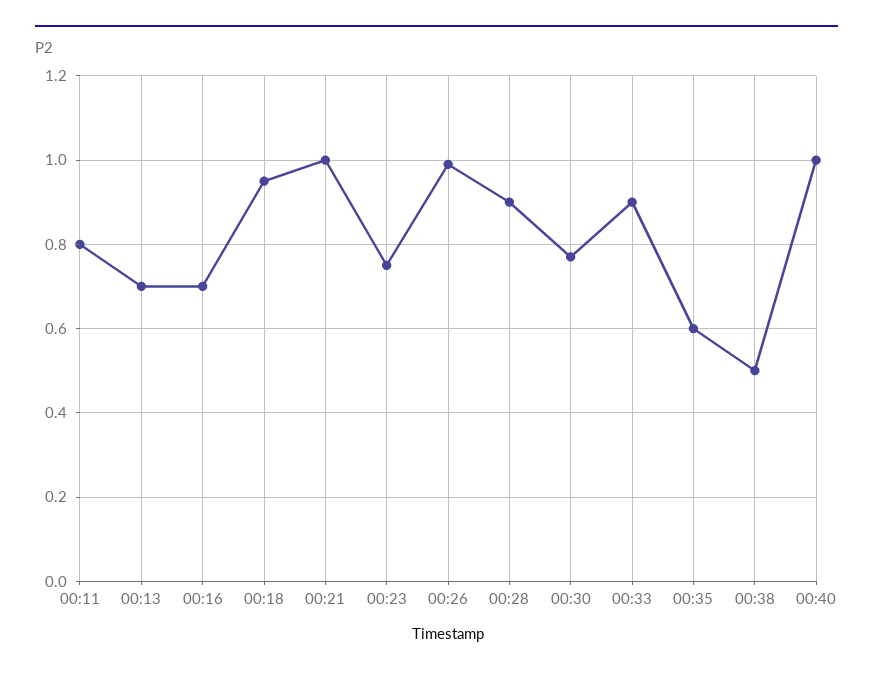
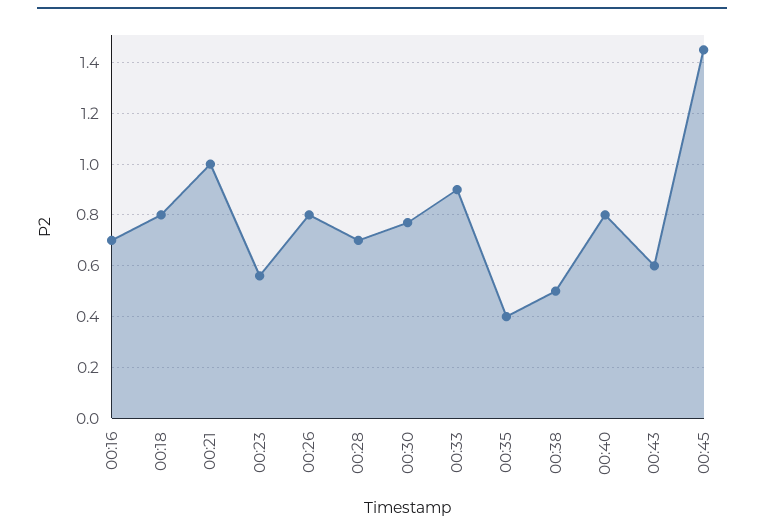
00:11: 0.8 -> none
00:13: 0.7 -> none
00:18: 0.95 -> 0.8
00:23: 0.75 -> 0.55
00:26: 1 -> 0.8
00:28: 0.9 -> 0.7
00:35: 0.6 -> 0.4
00:40: 1 -> 0.8
00:43: none -> 0.6
00:45: none -> 1.45

